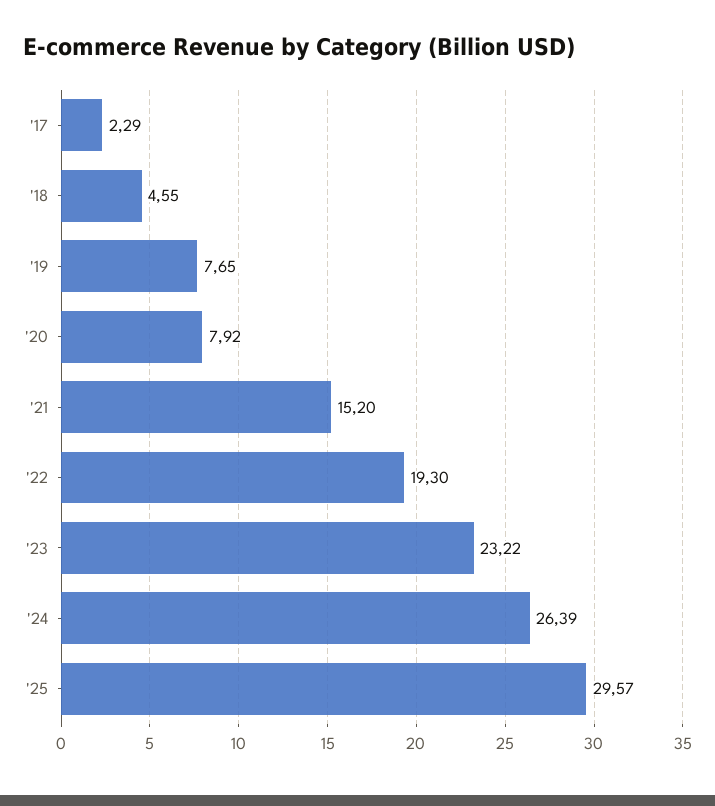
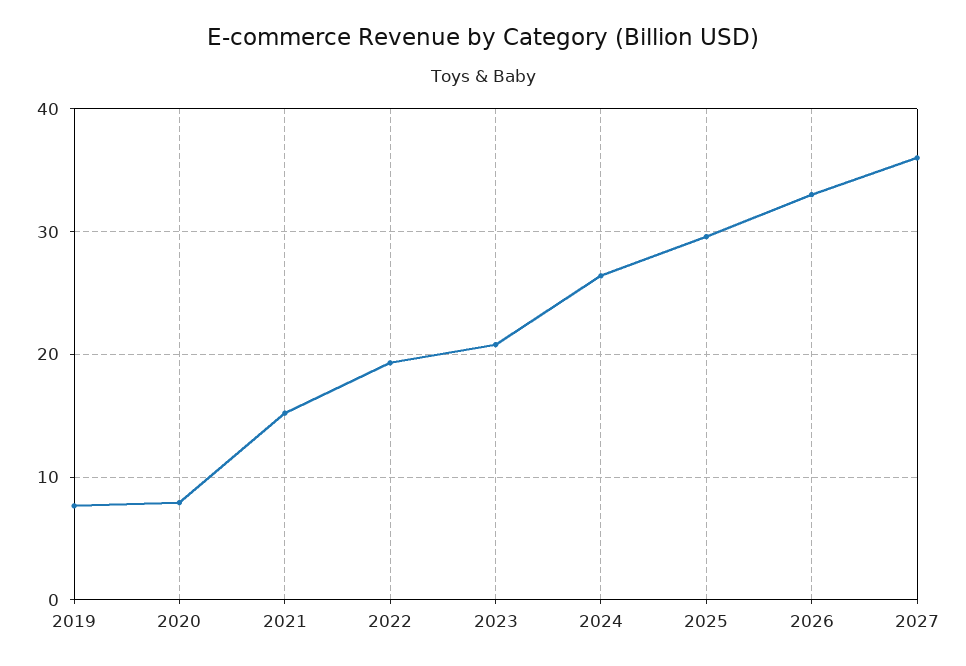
'17: 2.29 -> none
'18: 4.55 -> none
'23: 23.22 -> 21
2026: none -> 33
2027: none -> 36

